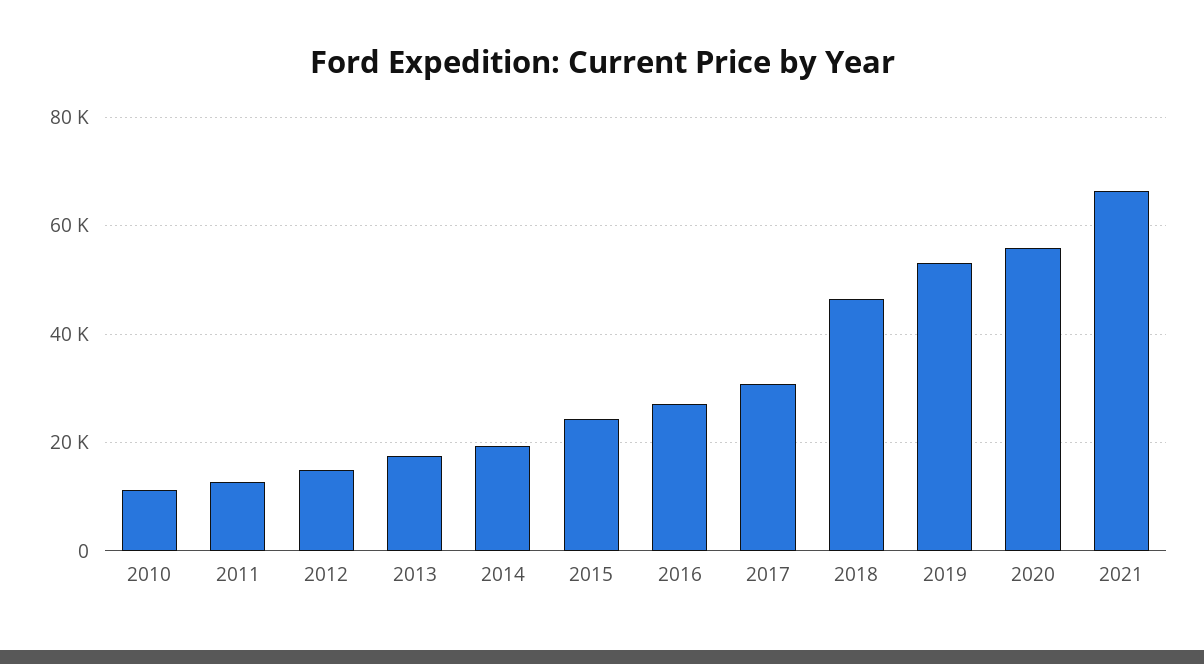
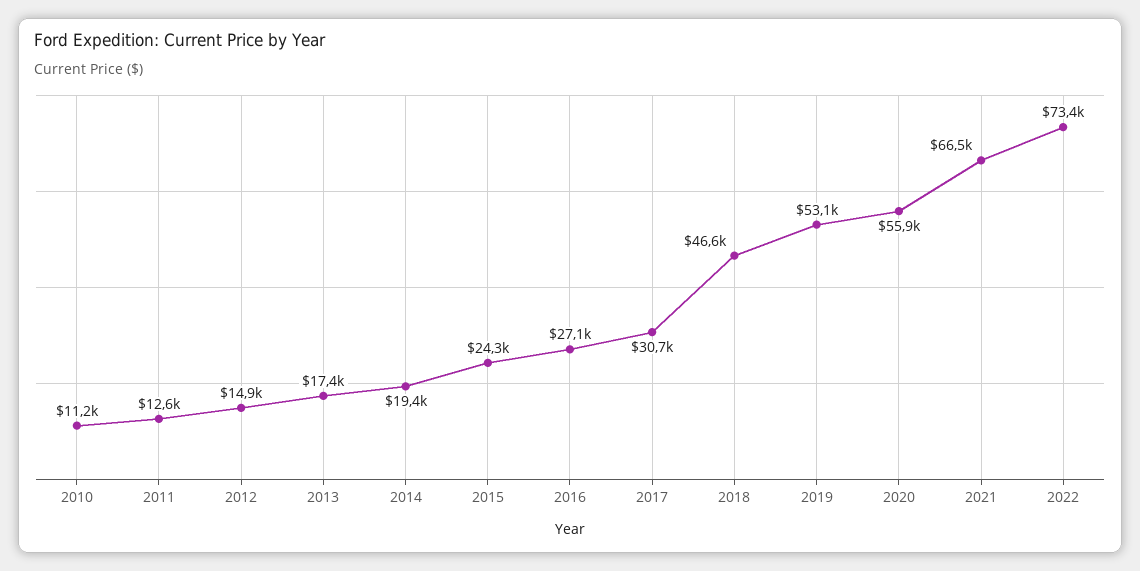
2022: none -> 73400

